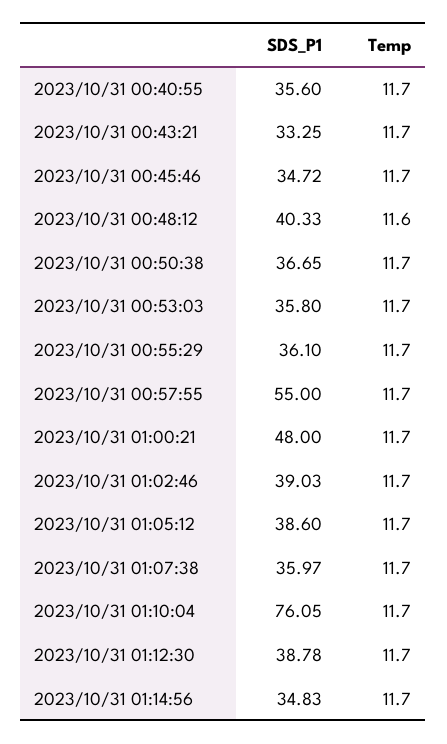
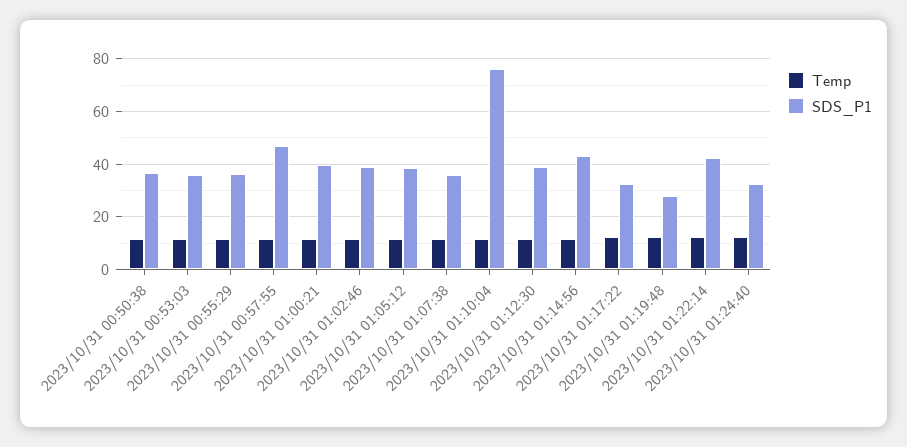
SDS_P1, 2023/10/31 00:40:55: 35.6 -> none
Temp, 2023/10/31 00:40:55: 11.7 -> none
SDS_P1, 2023/10/31 00:43:21: 33.25 -> none
Temp, 2023/10/31 00:43:21: 11.7 -> none
SDS_P1, 2023/10/31 00:45:46: 34.72 -> none
Temp, 2023/10/31 00:45:46: 11.7 -> none
SDS_P1, 2023/10/31 00:48:12: 40.33 -> none
Temp, 2023/10/31 00:48:12: 11.6 -> none
SDS_P1, 2023/10/31 00:57:55: 55 -> 47.5
SDS_P1, 2023/10/31 01:00:21: 48 -> 40
SDS_P1, 2023/10/31 01:14:56: 34.83 -> 42.5
Temp, 2023/10/31 01:17:22: none -> 12.5
SDS_P1, 2023/10/31 01:17:22: none -> 32.5
Temp, 2023/10/31 01:19:48: none -> 12.5
SDS_P1, 2023/10/31 01:19:48: none -> 27.5
Temp, 2023/10/31 01:22:14: none -> 12.5
SDS_P1, 2023/10/31 01:22:14: none -> 42.5
Temp, 2023/10/31 01:24:40: none -> 12.5
SDS_P1, 2023/10/31 01:24:40: none -> 32.5

